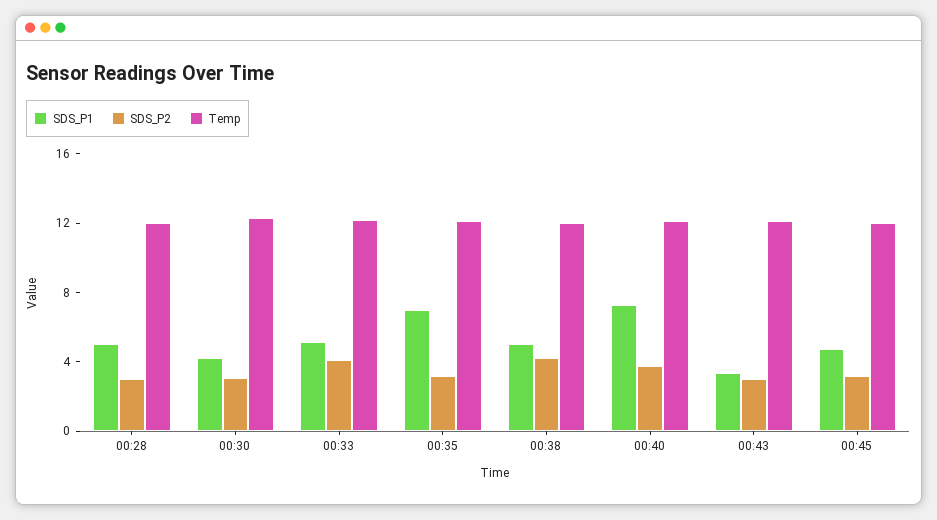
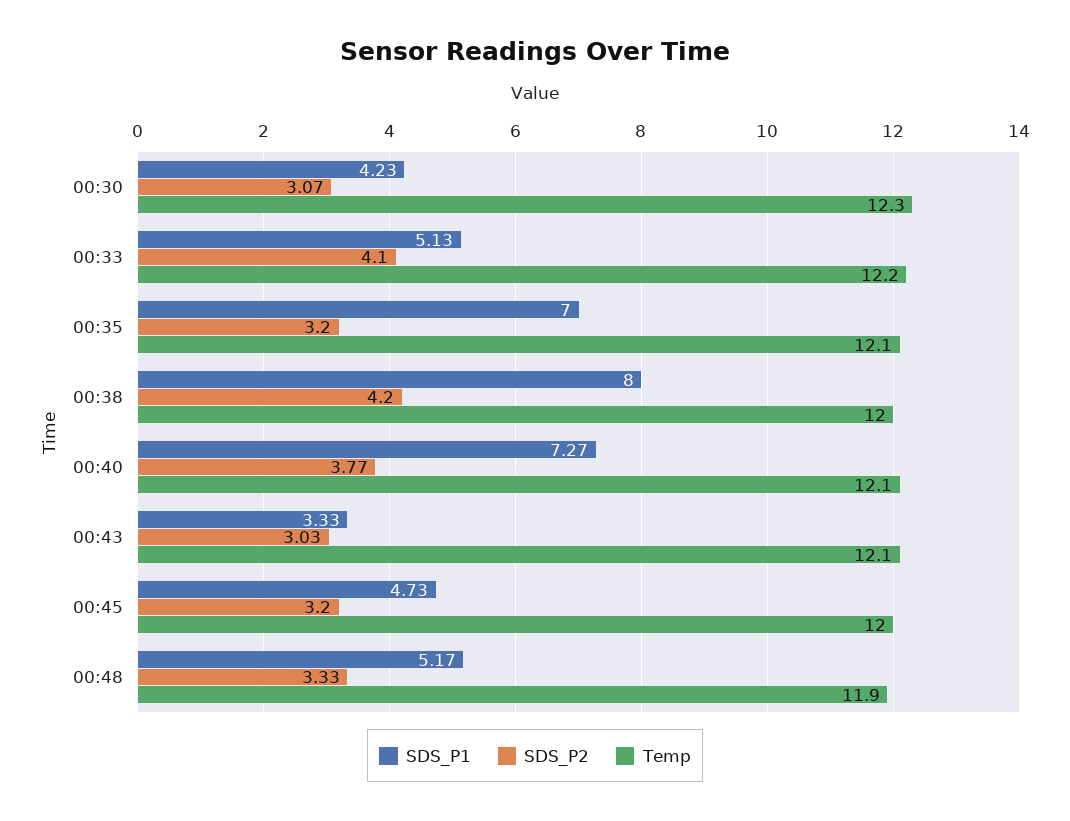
SDS_P1, 00:28: 5 -> none
SDS_P2, 00:28: 3 -> none
Temp, 00:28: 12 -> none
SDS_P1, 00:38: 5 -> 8
SDS_P1, 00:48: none -> 5.17
SDS_P2, 00:48: none -> 3.33
Temp, 00:48: none -> 11.9

